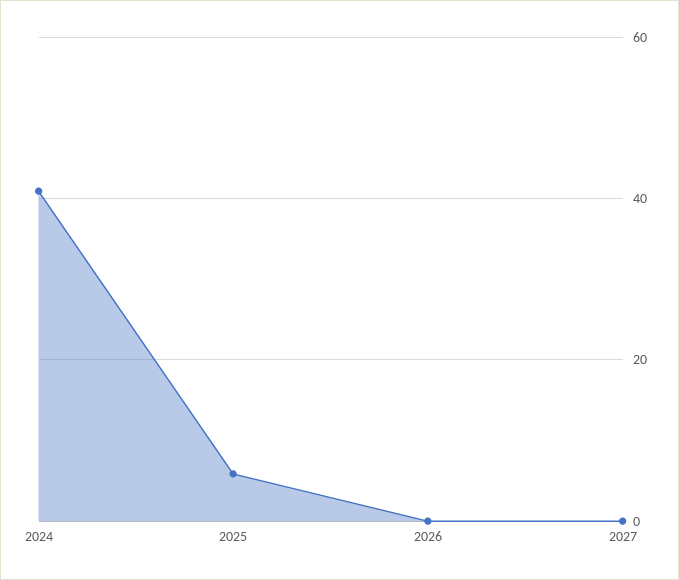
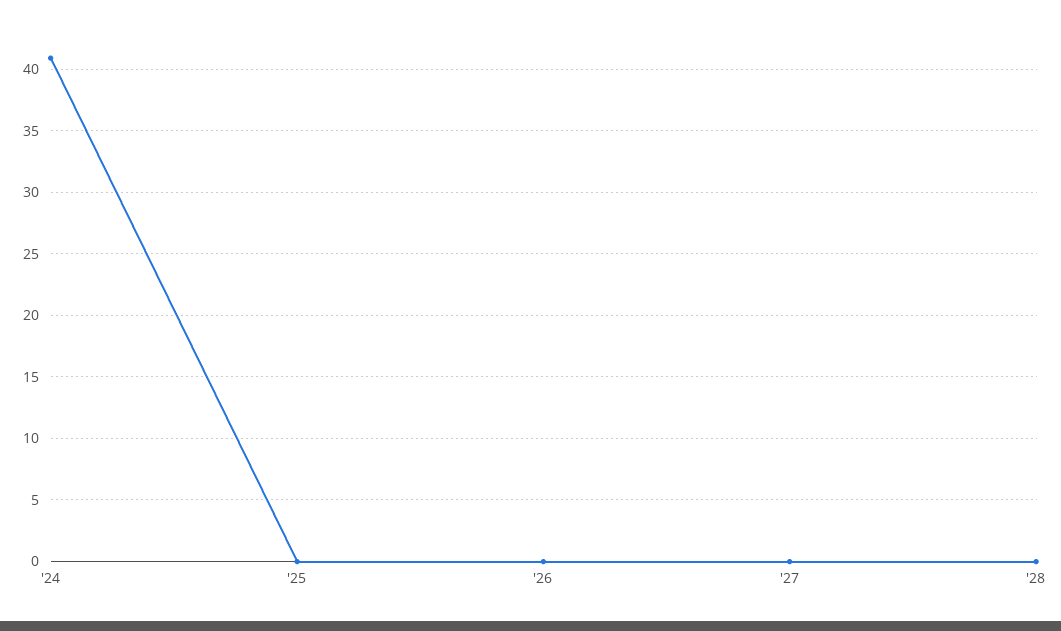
2025: 6 -> 0
'28: none -> 0

